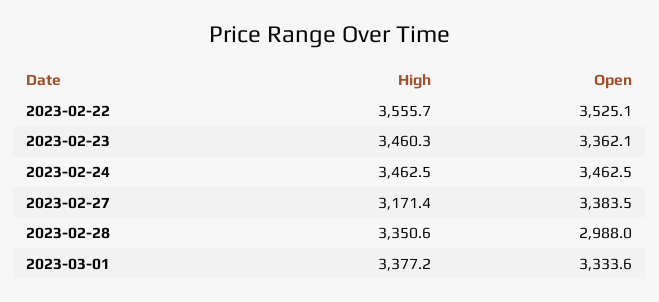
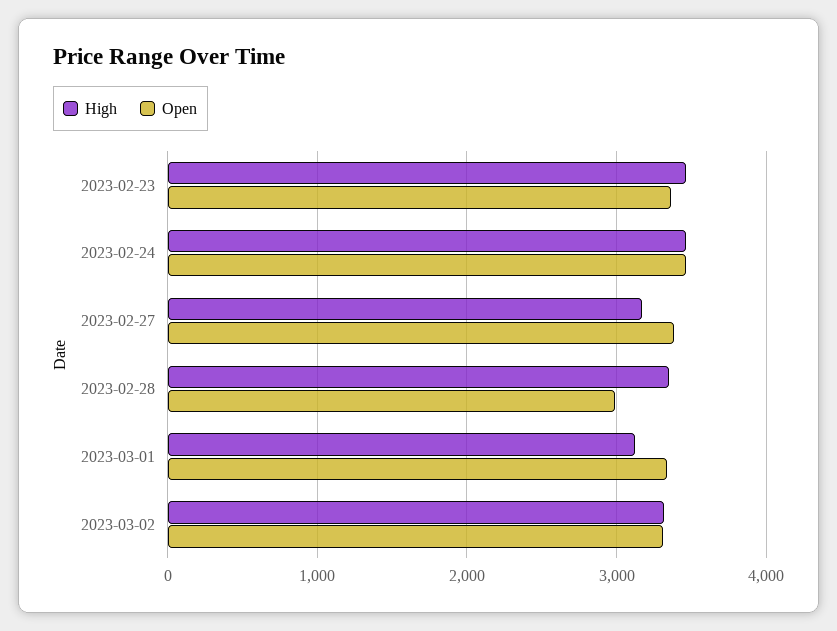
High, 2023-02-22: 3555.7 -> none
Open, 2023-02-22: 3525.1 -> none
High, 2023-03-01: 3377.2 -> 3100
High, 2023-03-02: none -> 3300
Open, 2023-03-02: none -> 3300

